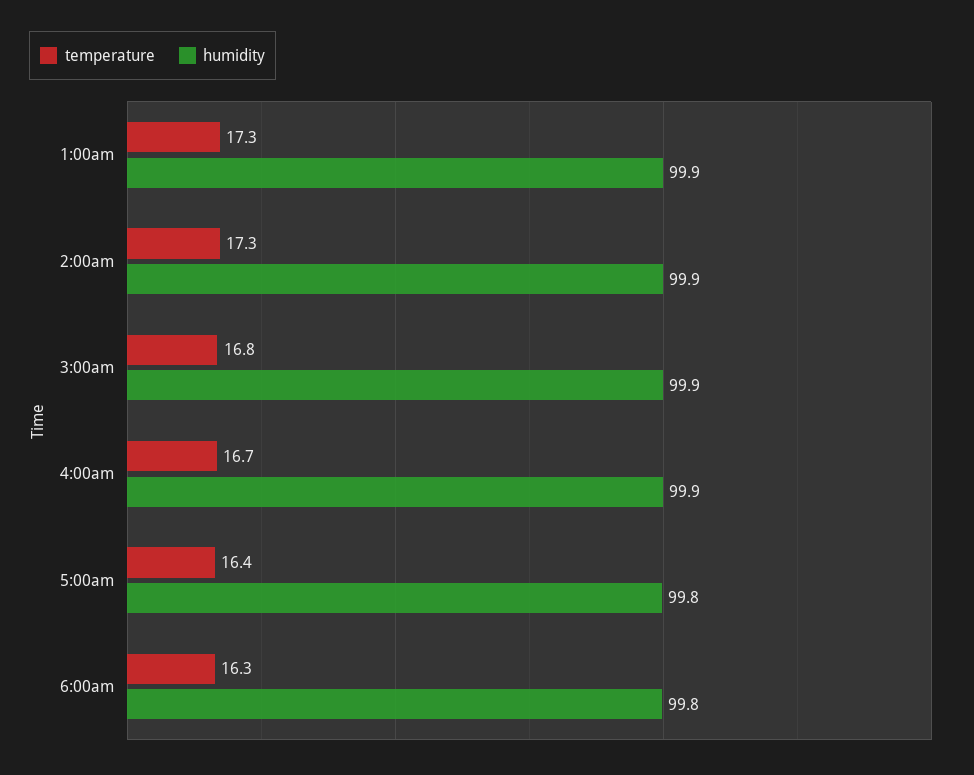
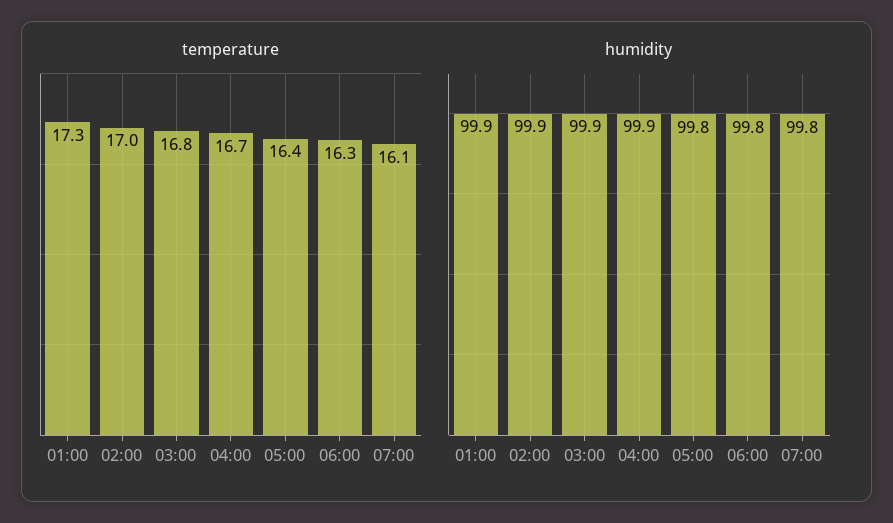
temperature, 2:00am: 17.3 -> 17
temperature, 07:00: none -> 16.1
humidity, 07:00: none -> 99.8

